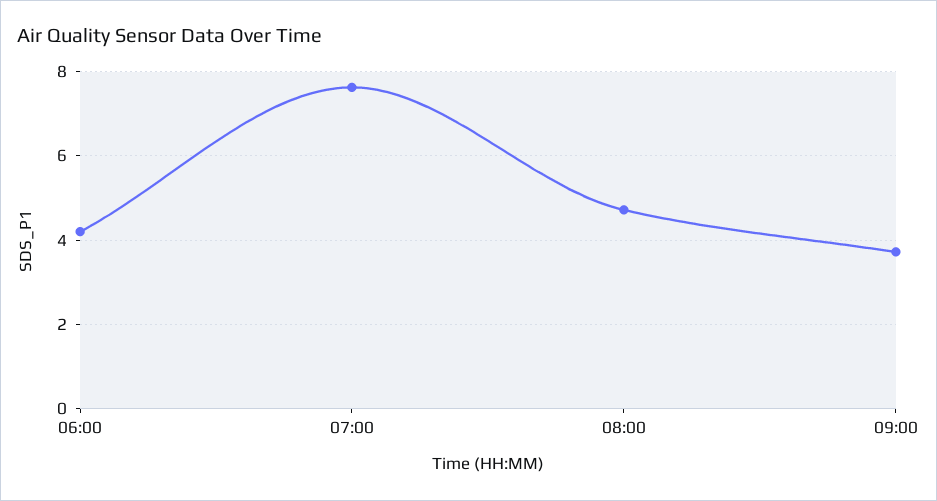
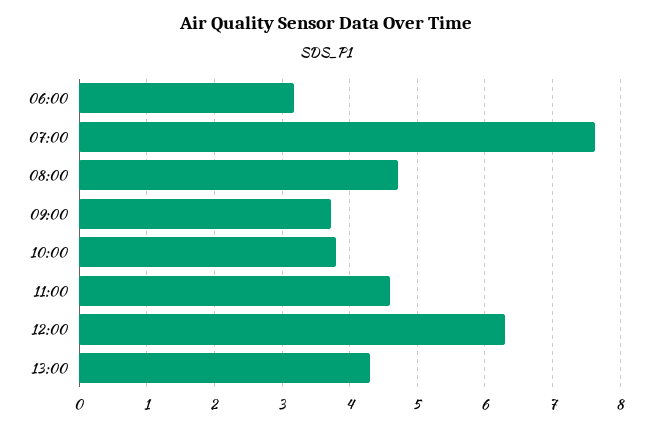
06:00: 4.2 -> 3.2
10:00: none -> 3.8
11:00: none -> 4.6
12:00: none -> 6.3
13:00: none -> 4.3

